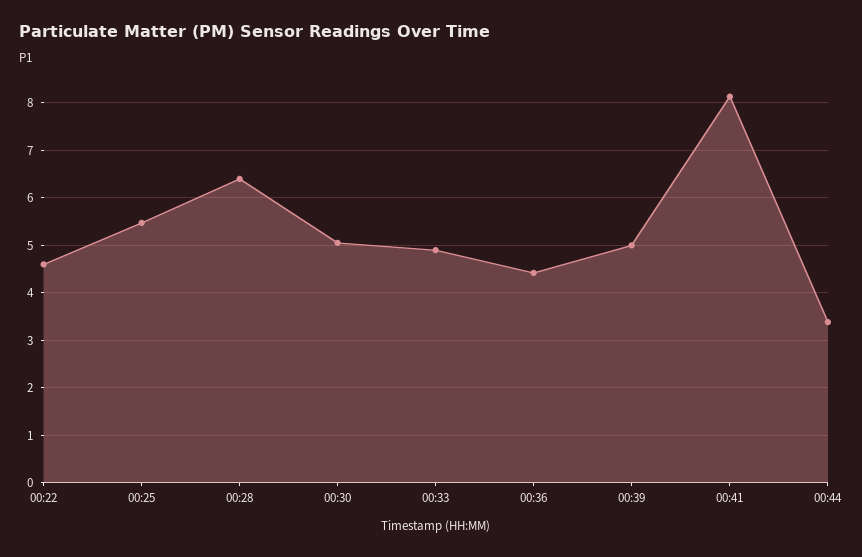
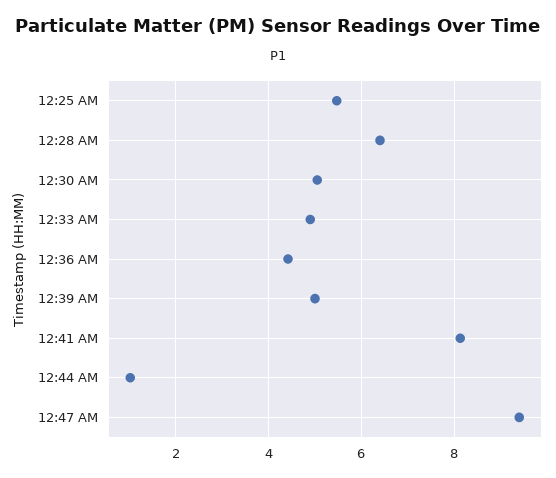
00:22: 4.6 -> none
00:44: 3.4 -> 1
12:47 AM: none -> 9.4

